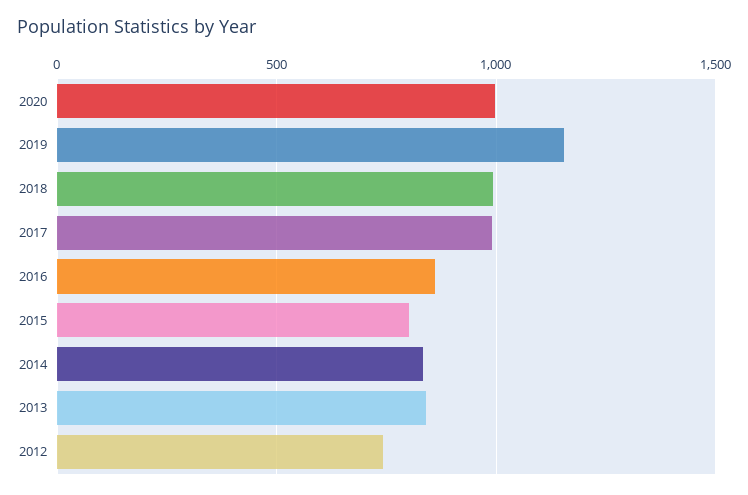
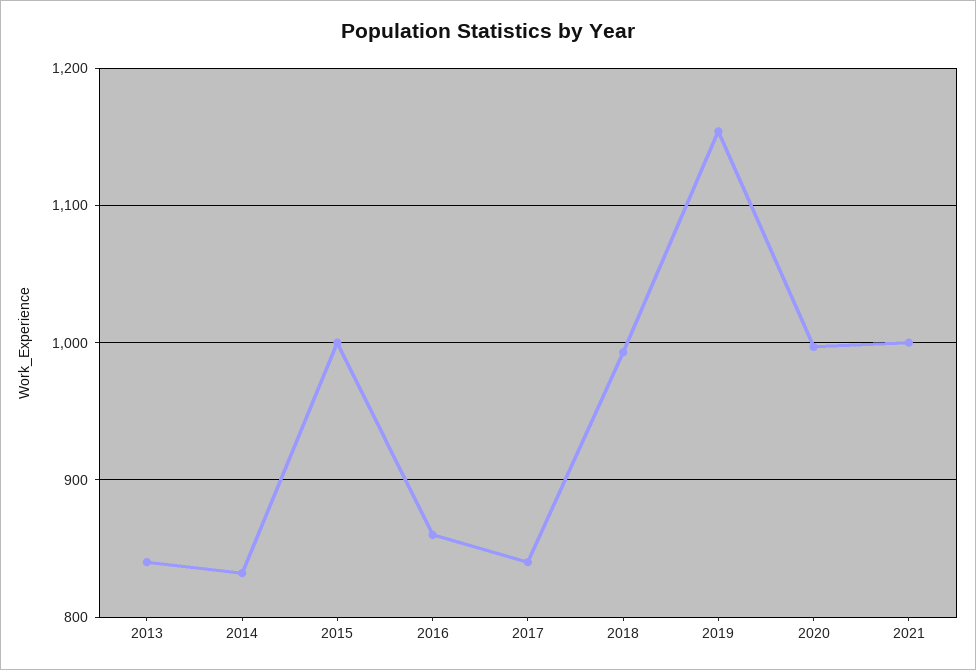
2017: 1000 -> 840
2015: 800 -> 1000
2012: 750 -> none
2021: none -> 1000

